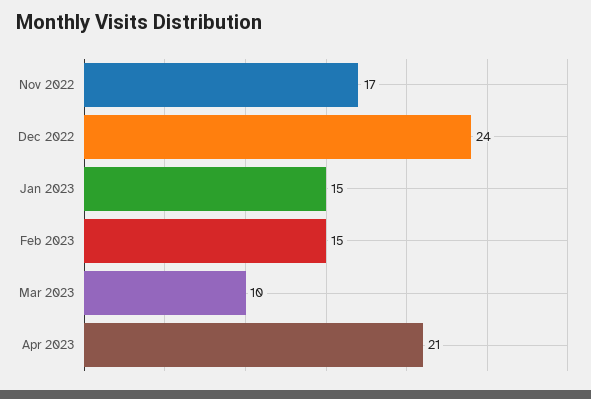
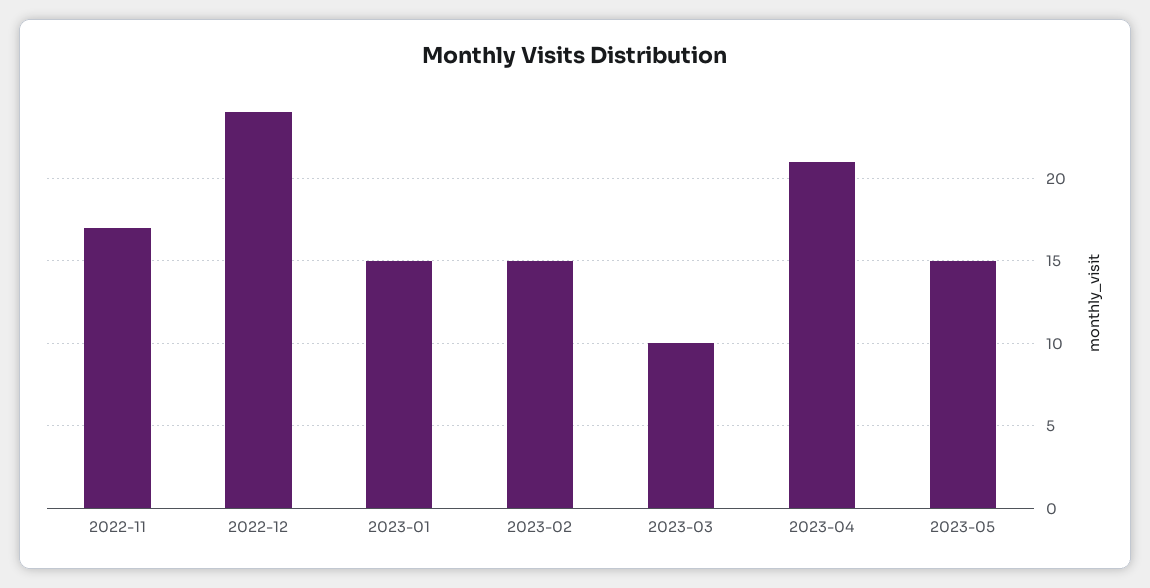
2023-05: none -> 15

